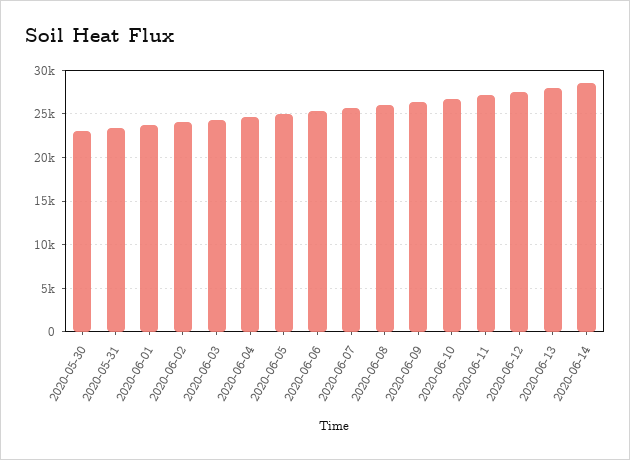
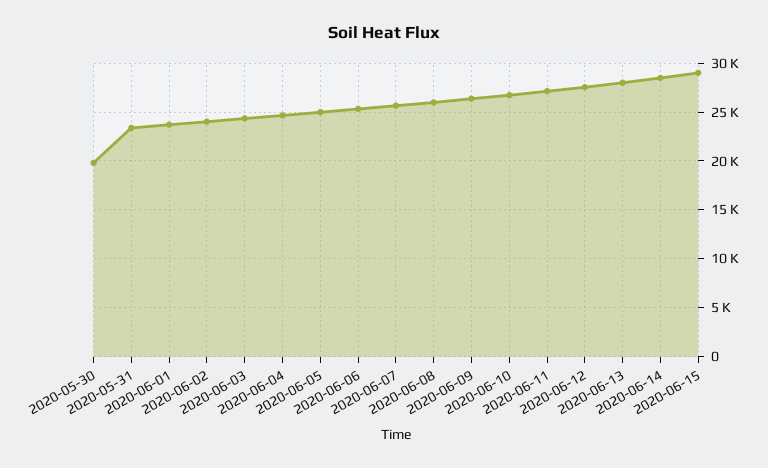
2020-05-30: 23000 -> 20000
2020-06-15: none -> 29000

